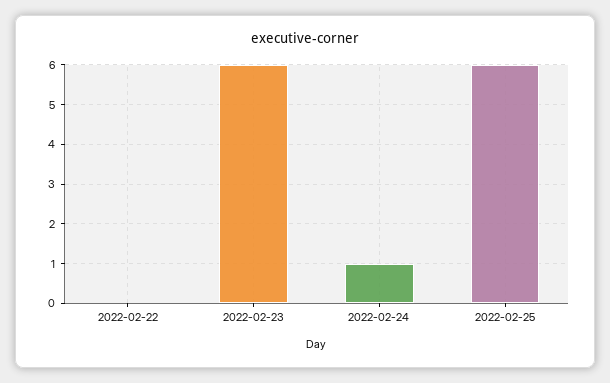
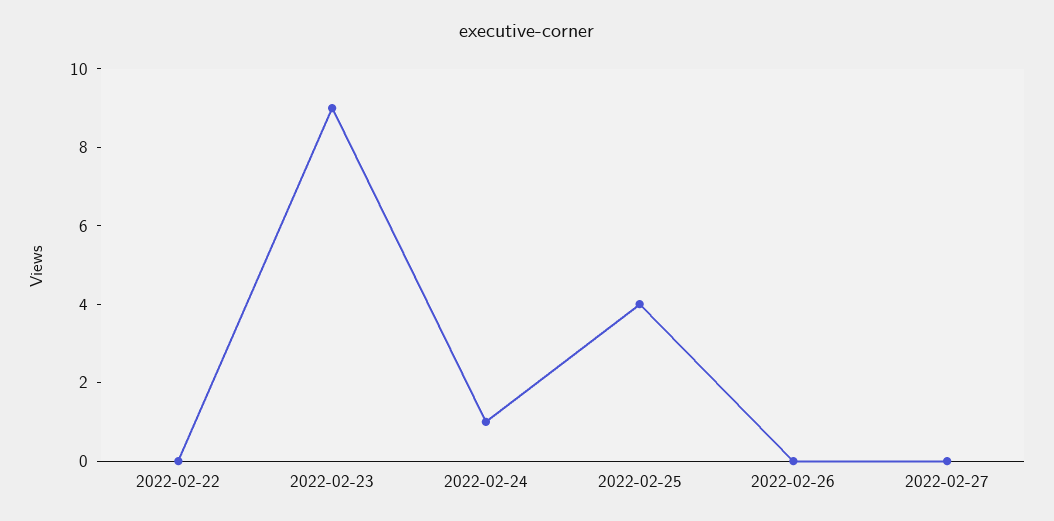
2022-02-23: 6 -> 9
2022-02-25: 6 -> 4
2022-02-26: none -> 0
2022-02-27: none -> 0

